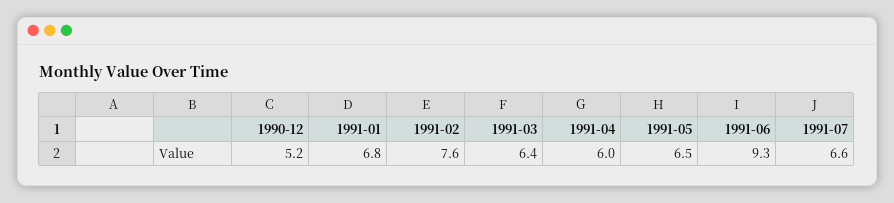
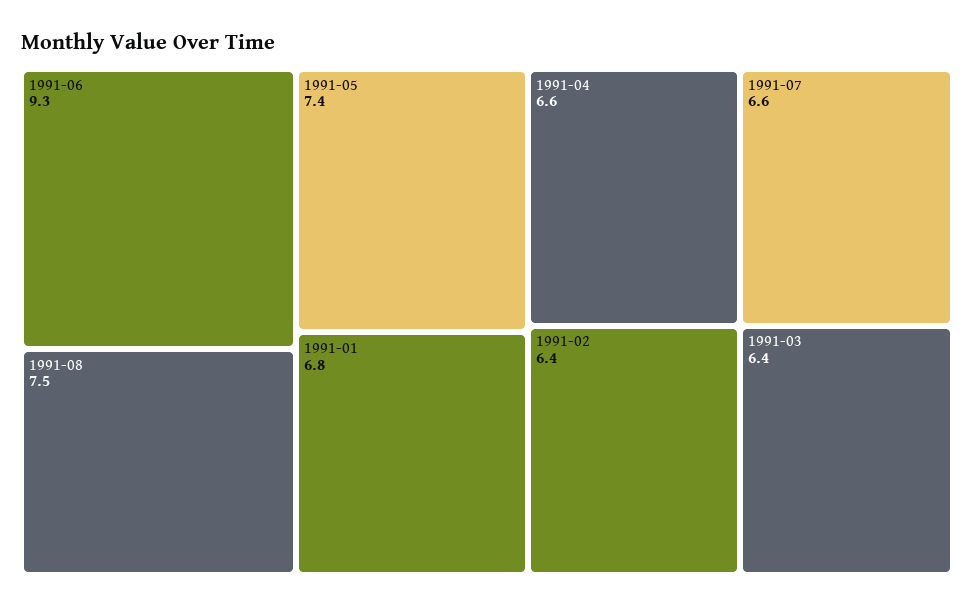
1990-12: 5.2 -> none
1991-02: 7.6 -> 6.4
1991-04: 6 -> 6.6
1991-05: 6.5 -> 7.4
1991-08: none -> 7.5

